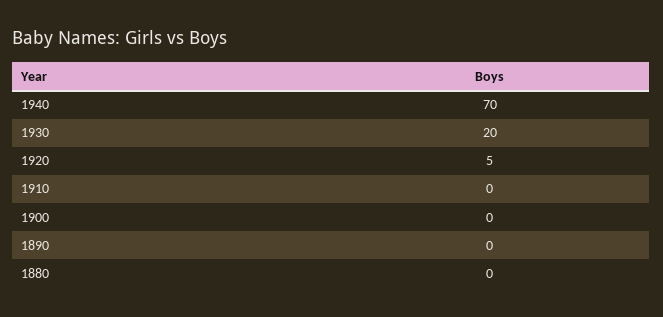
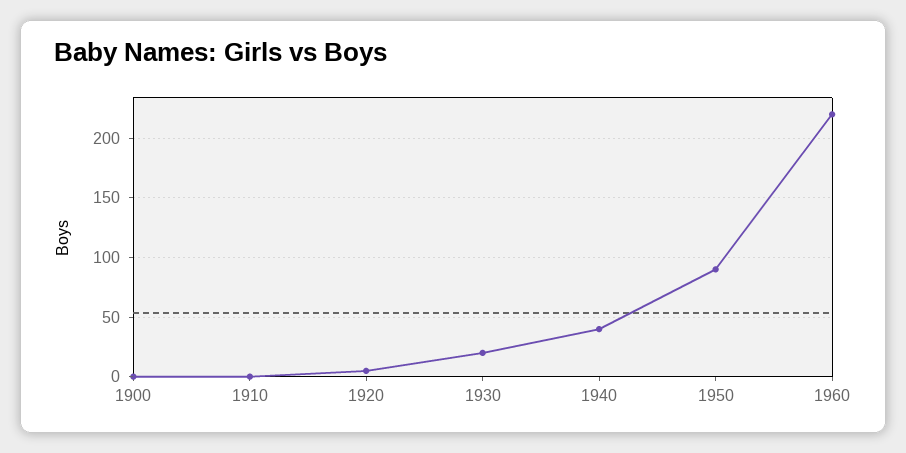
1940: 70 -> 40
1890: 0 -> none
1880: 0 -> none
1950: none -> 90
1960: none -> 220

